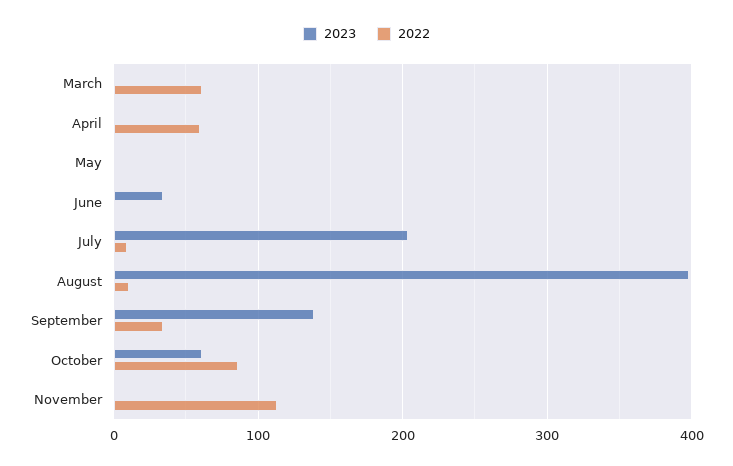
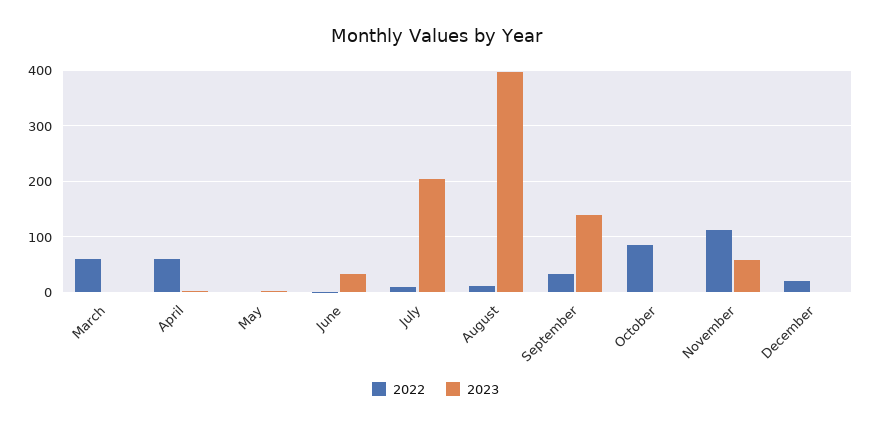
2023, October: 60 -> 0
2023, November: 0 -> 60
2022, December: none -> 20
2023, December: none -> 0

